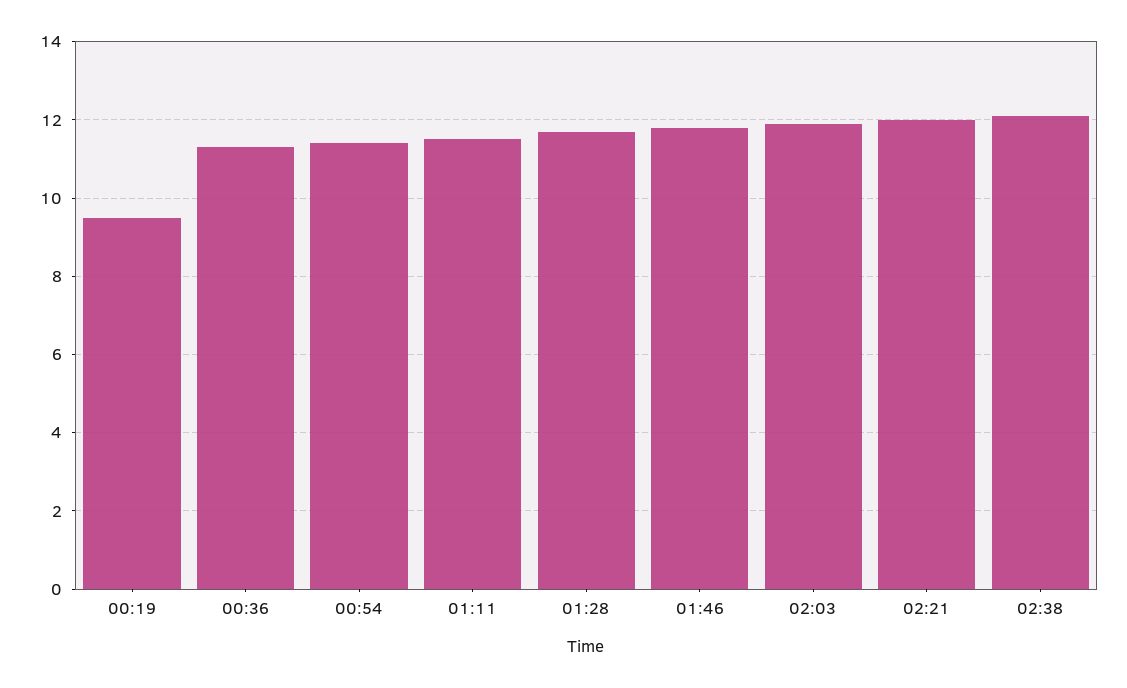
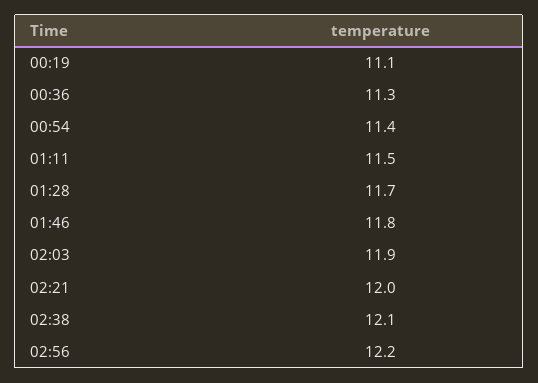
00:19: 9.5 -> 11.1
02:56: none -> 12.2

